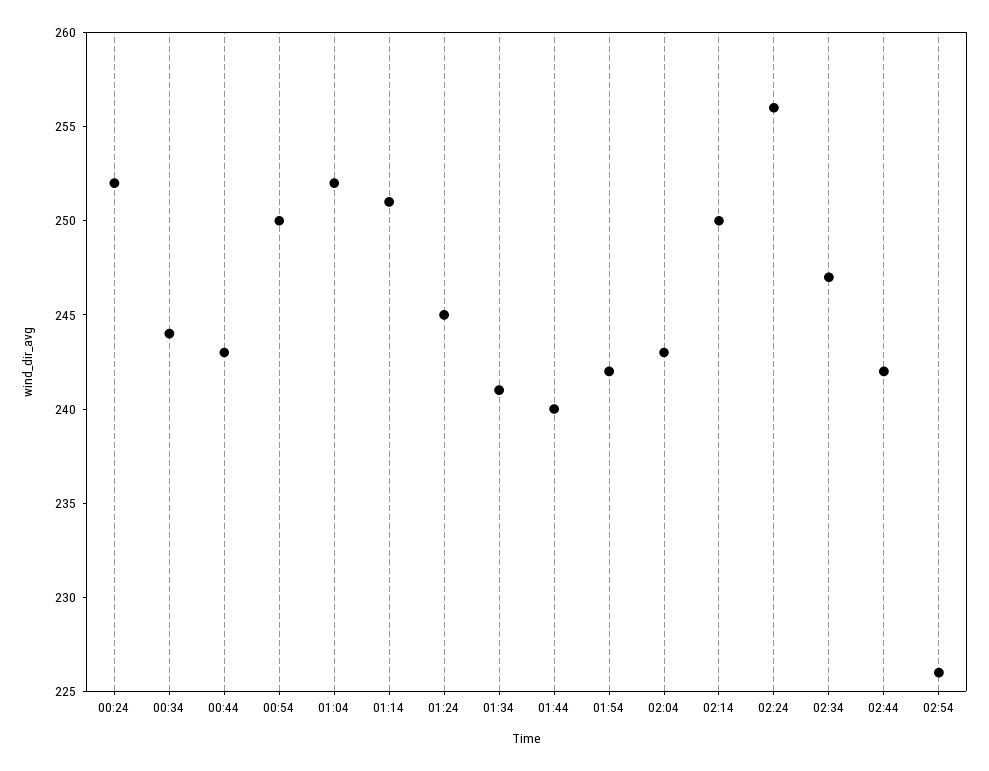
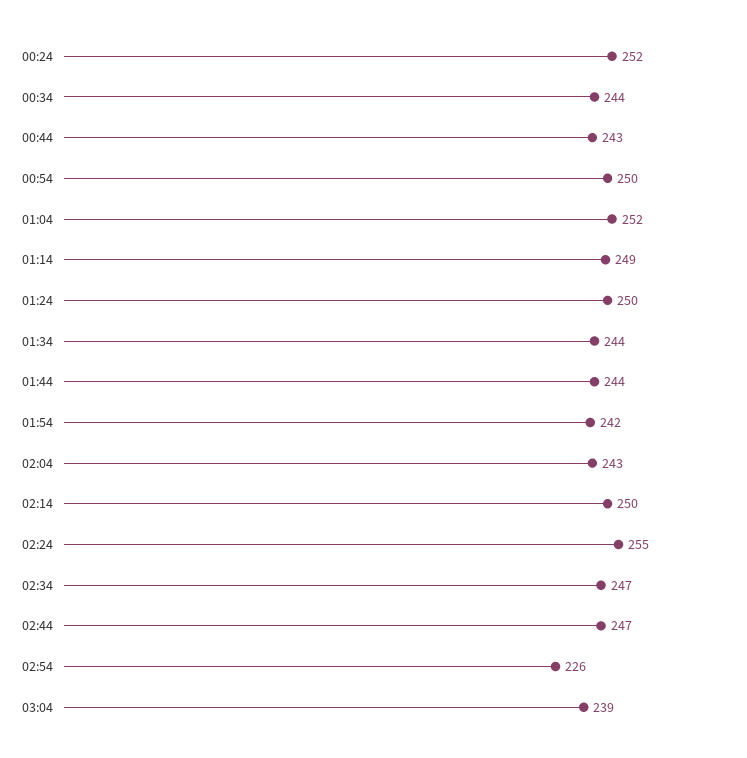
01:14: 251 -> 249
01:24: 245 -> 250
01:34: 241 -> 244
01:44: 240 -> 244
02:24: 256 -> 255
02:44: 242 -> 247
03:04: none -> 239

